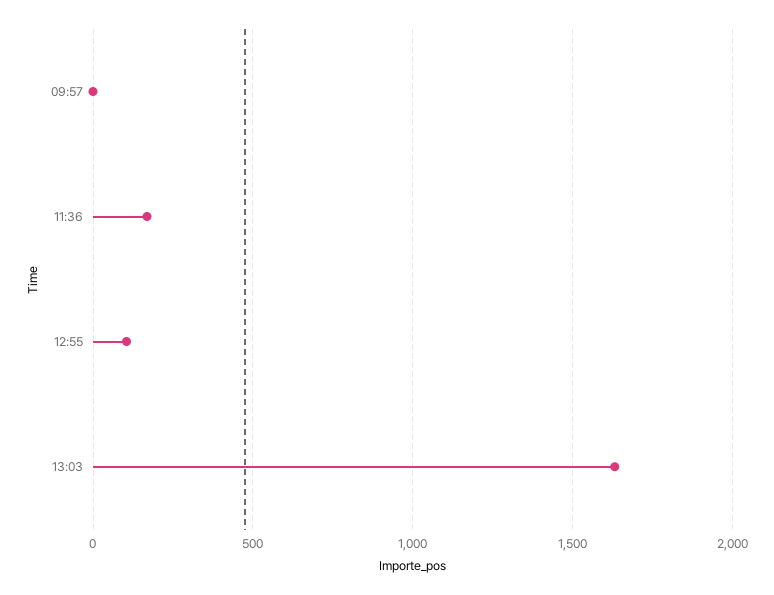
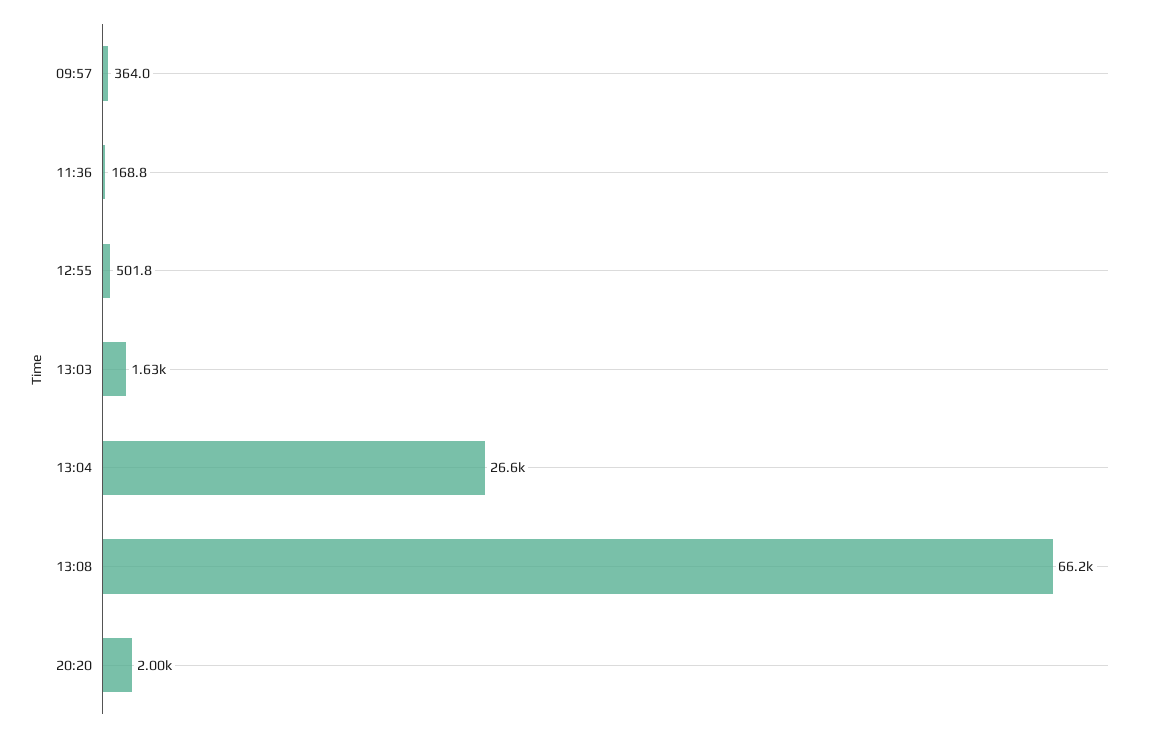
09:57: 0 -> 364
12:55: 100 -> 501.8
13:04: none -> 26600
13:08: none -> 66200
20:20: none -> 2000

